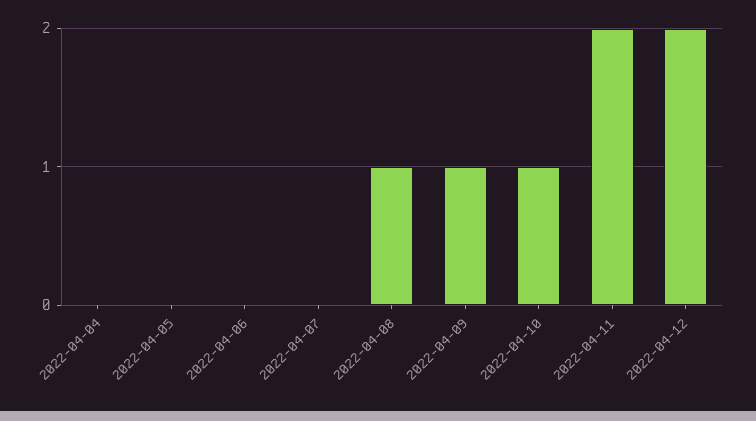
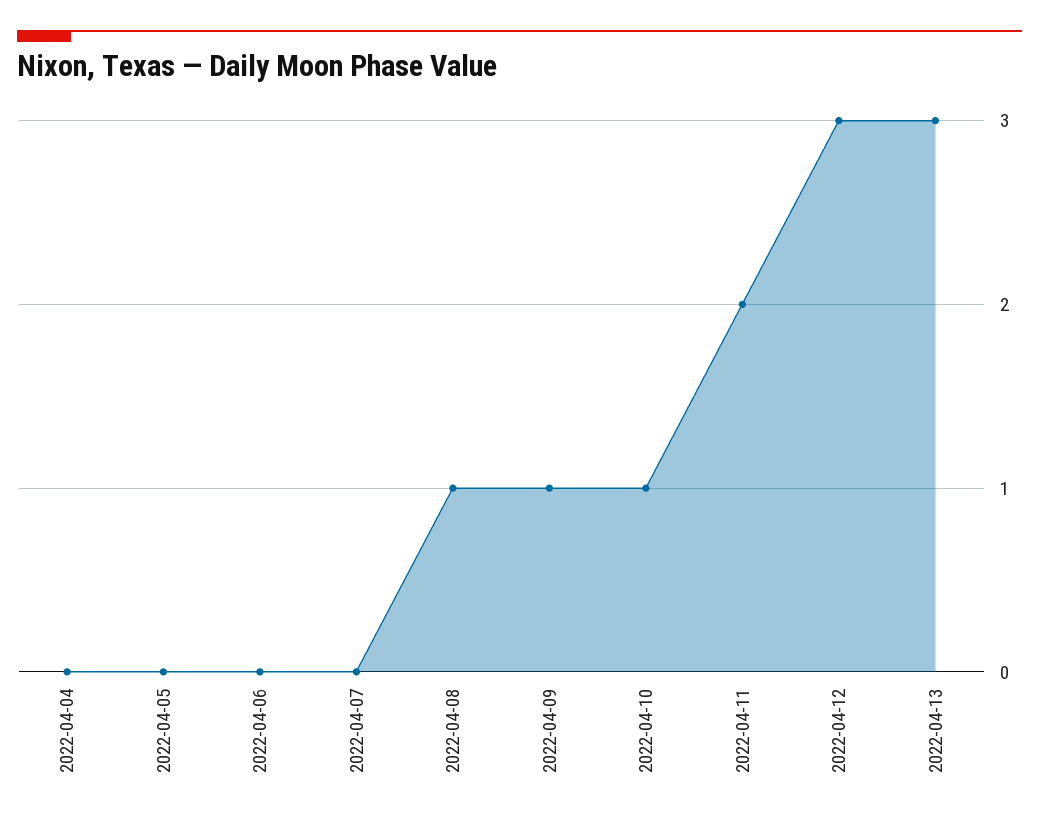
2022-04-12: 2 -> 3
2022-04-13: none -> 3

